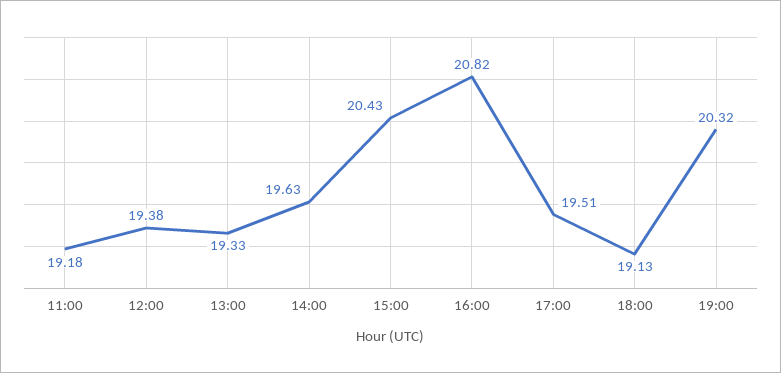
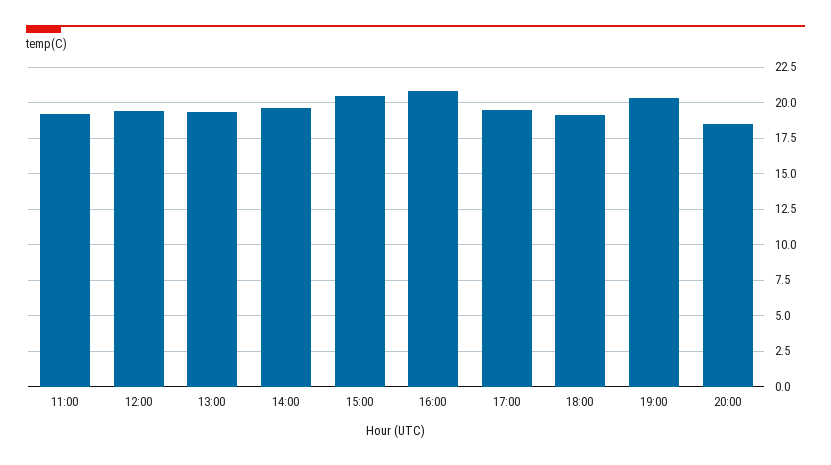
20:00: none -> 18.5

